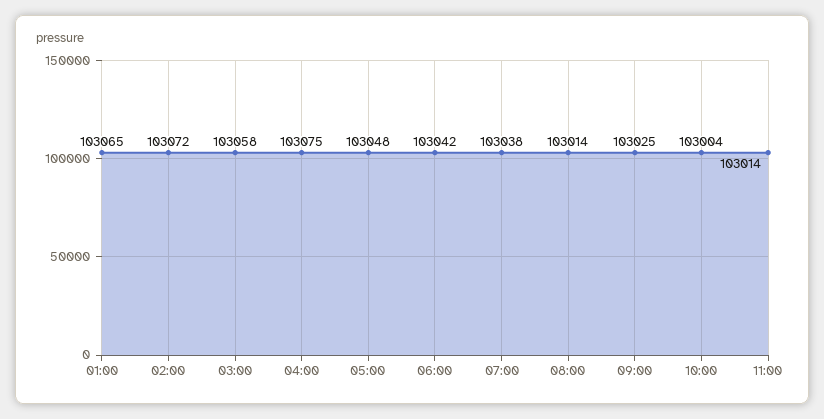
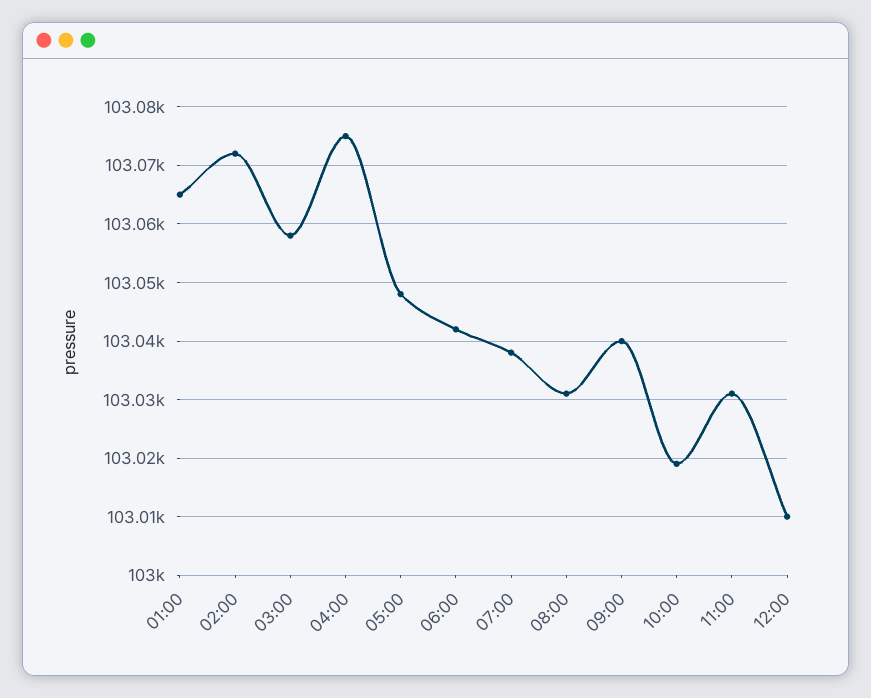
08:00: 103014 -> 103030
09:00: 103025 -> 103040
10:00: 103004 -> 103020
11:00: 103014 -> 103030
12:00: none -> 103010

